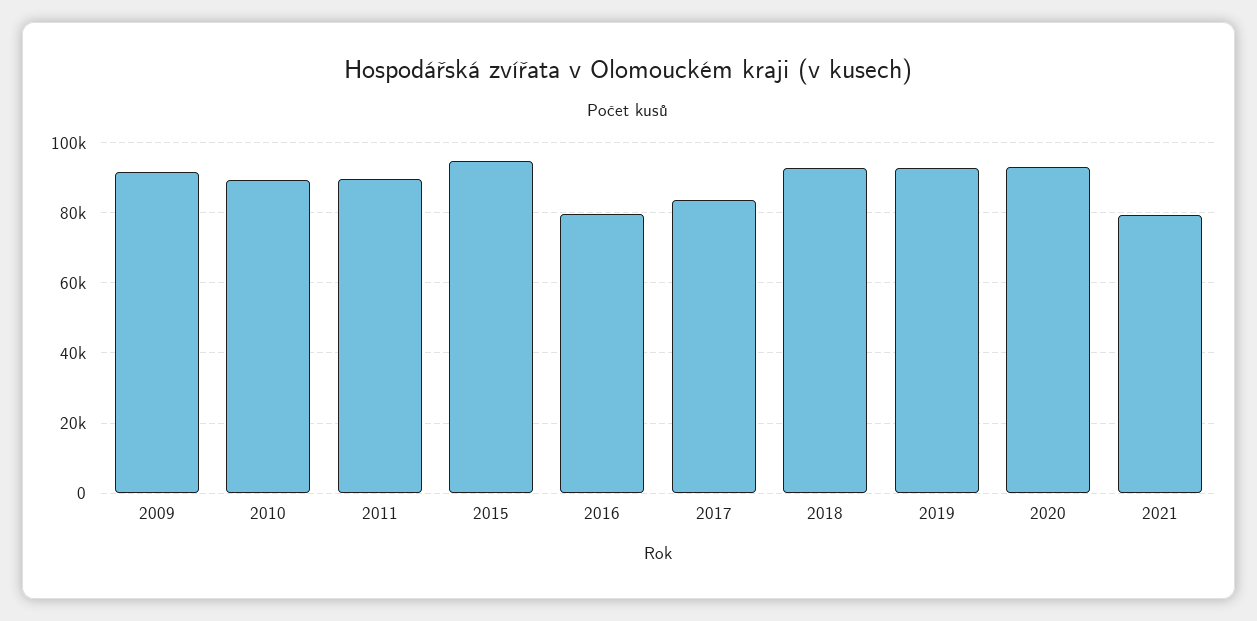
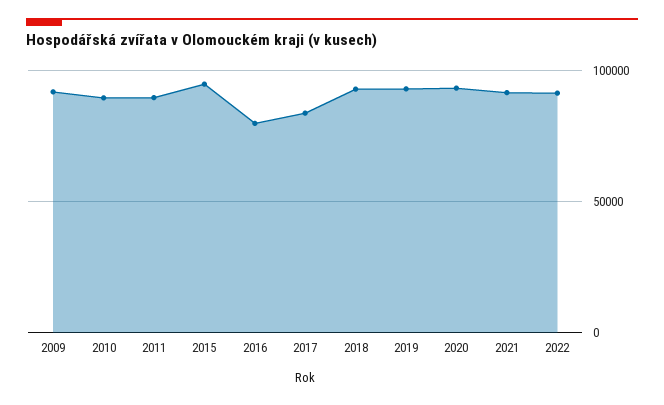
2021: 80000 -> 90000
2022: none -> 90000

